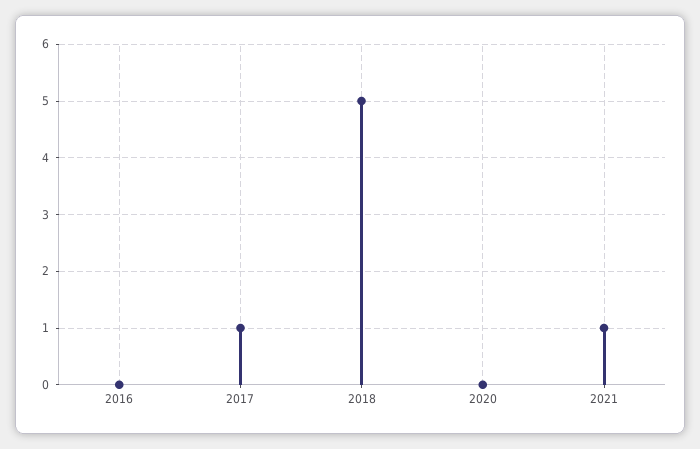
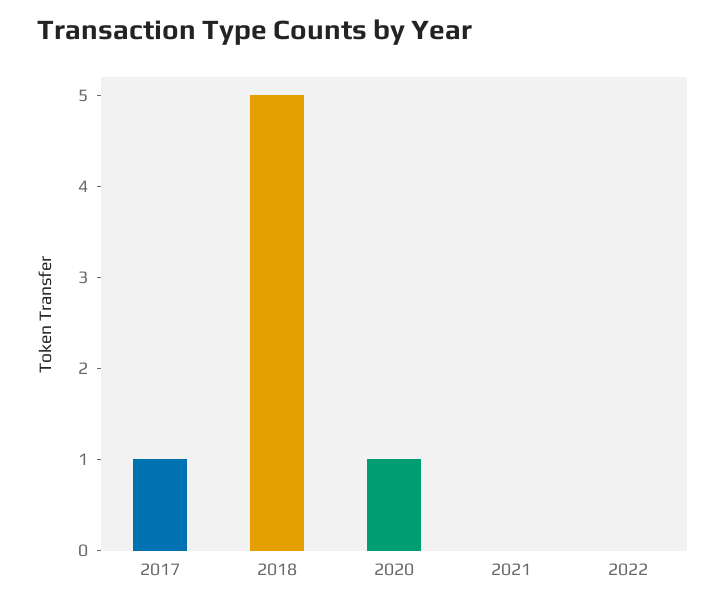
2016: 0 -> none
2020: 0 -> 1
2021: 1 -> 0
2022: none -> 0

